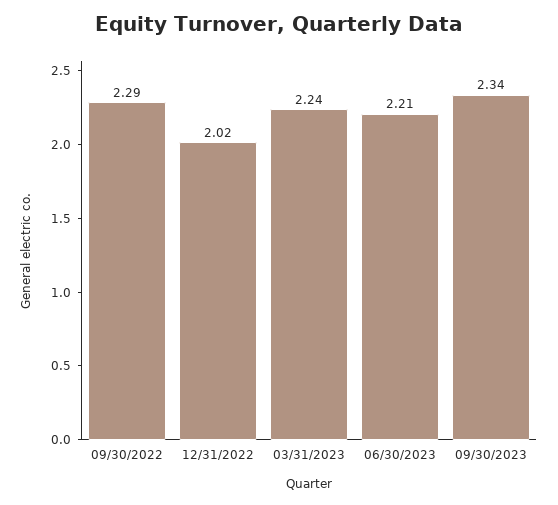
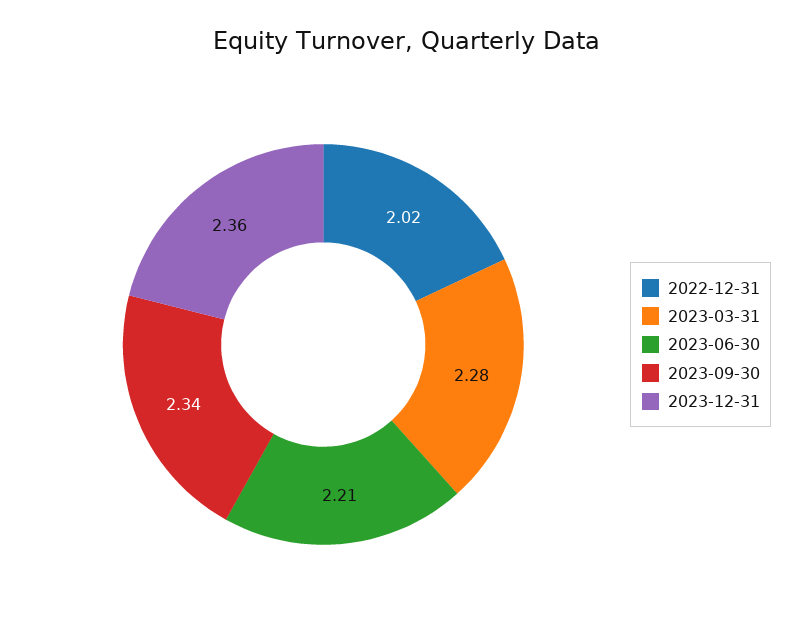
09/30/2022: 2.29 -> none
03/31/2023: 2.24 -> 2.28
2023-12-31: none -> 2.36

